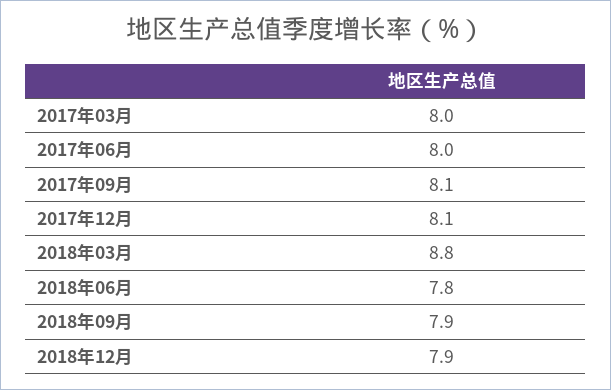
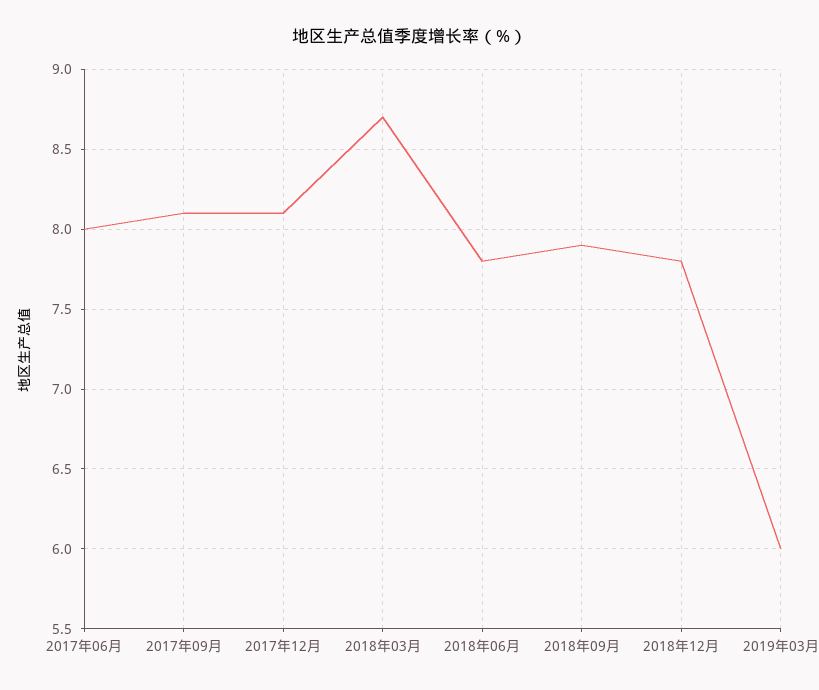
2017年03月: 8 -> none
2018年03月: 8.8 -> 8.7
2018年12月: 7.9 -> 7.8
2019年03月: none -> 6

